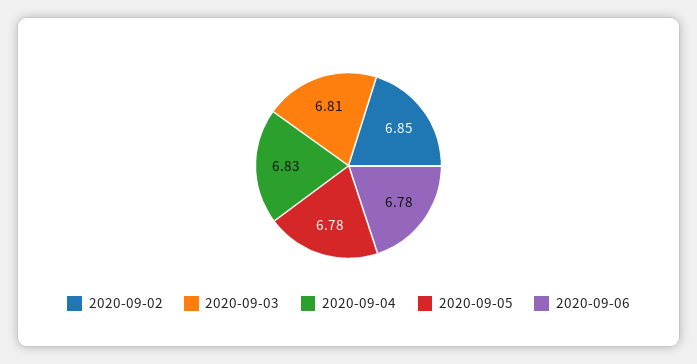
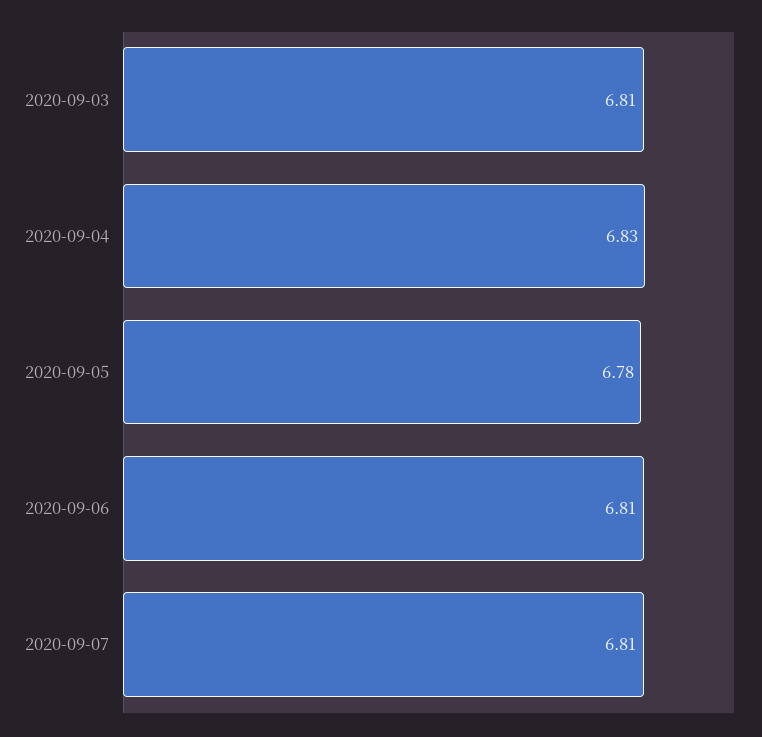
2020-09-02: 6.85 -> none
2020-09-06: 6.78 -> 6.81
2020-09-07: none -> 6.81

